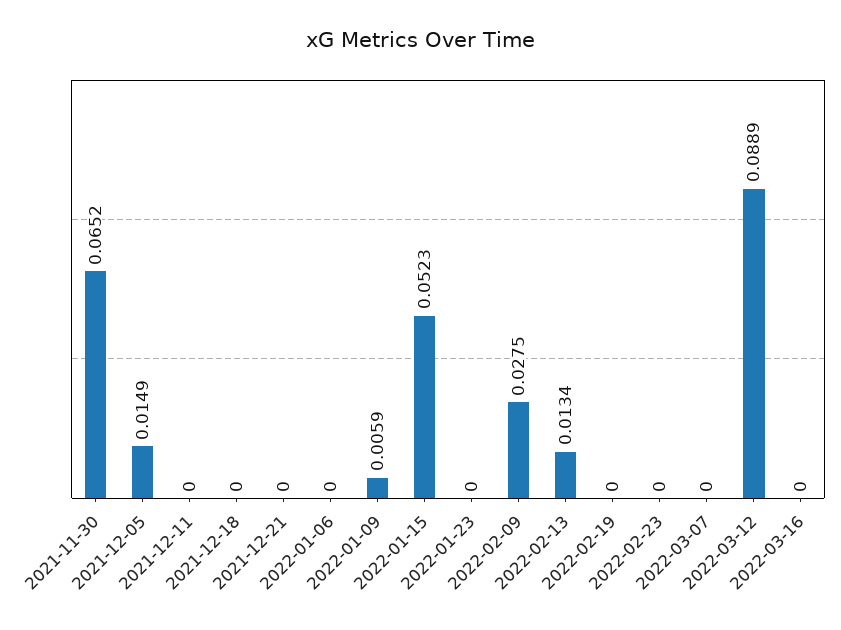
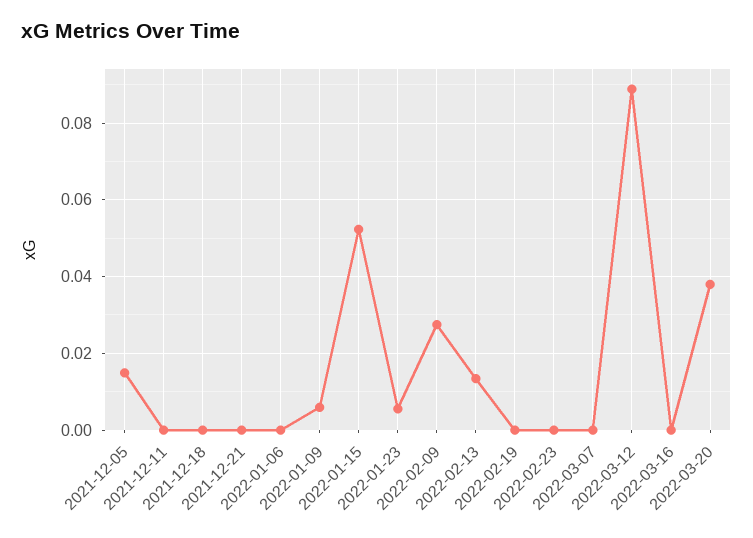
2021-11-30: 0.0652 -> none
2022-01-23: 0 -> 0.006
2022-03-20: none -> 0.038

